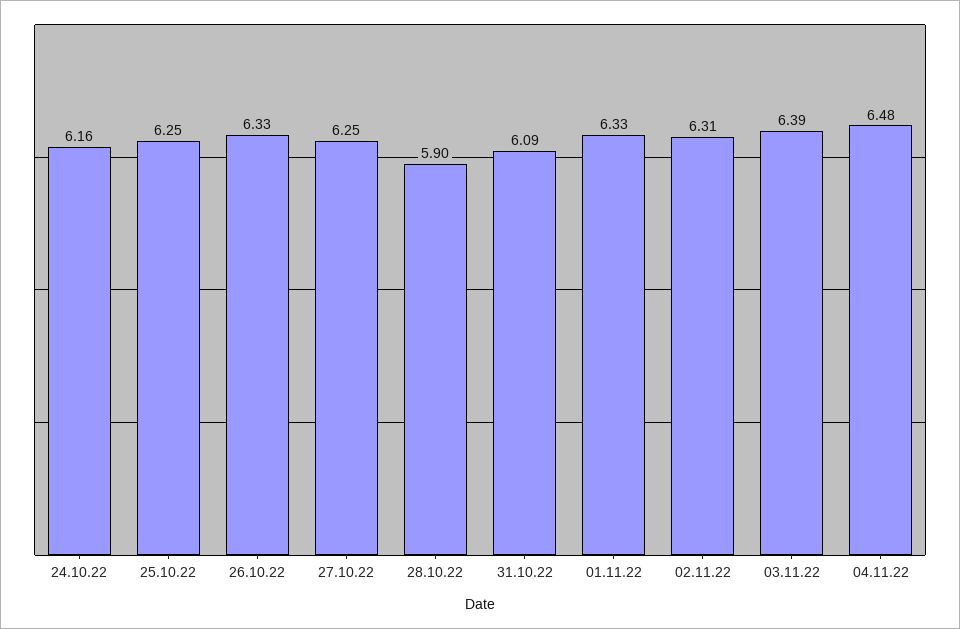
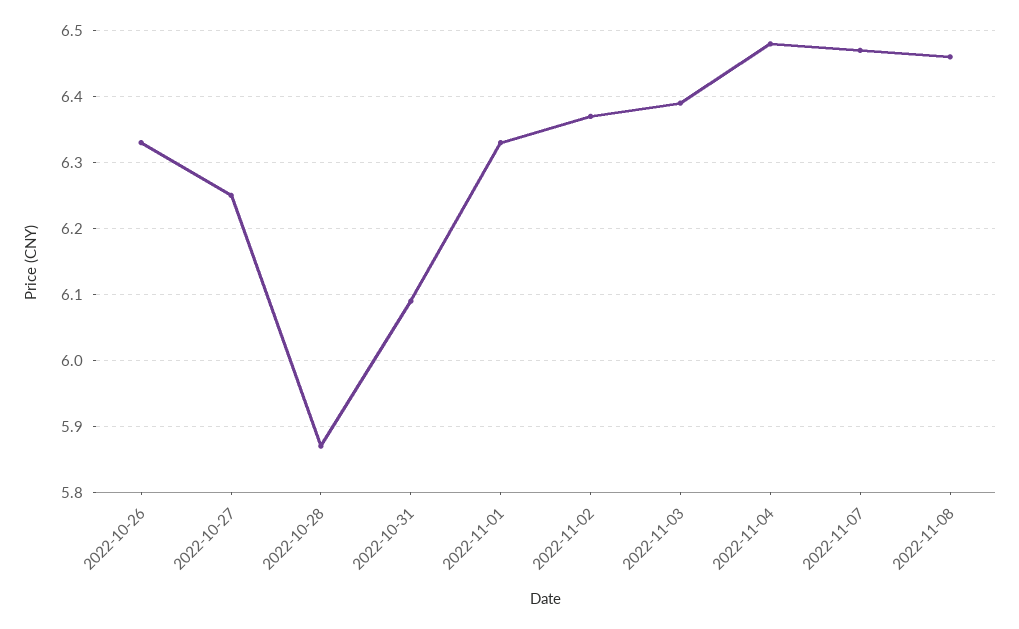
24.10.22: 6.16 -> none
25.10.22: 6.25 -> none
28.10.22: 5.9 -> 5.87
02.11.22: 6.31 -> 6.37
2022-11-07: none -> 6.47
2022-11-08: none -> 6.46

